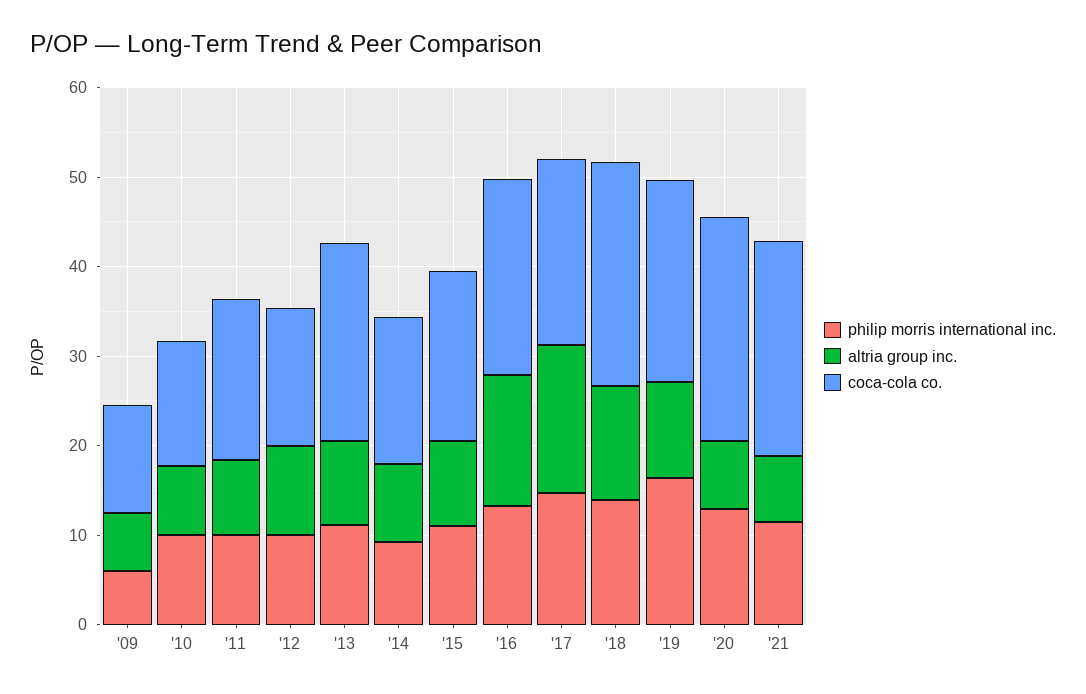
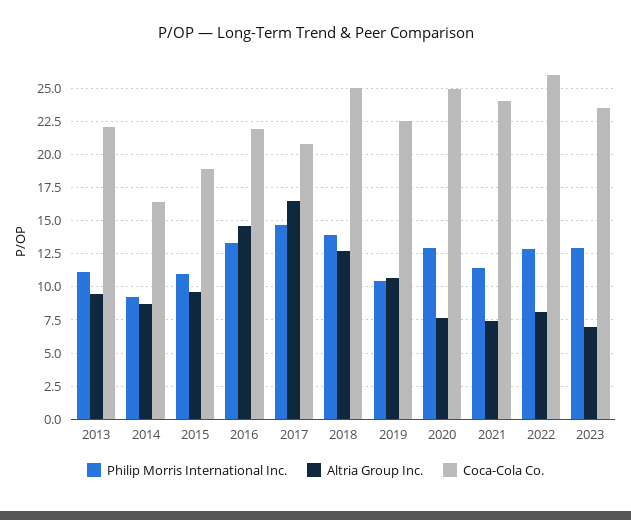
philip morris international inc., '09: 6 -> none
altria group inc., '09: 6 -> none
coca-cola co., '09: 12 -> none
philip morris international inc., '10: 10 -> none
altria group inc., '10: 8 -> none
coca-cola co., '10: 14 -> none
philip morris international inc., '11: 10 -> none
altria group inc., '11: 8 -> none
coca-cola co., '11: 18 -> none
philip morris international inc., '12: 10 -> none
altria group inc., '12: 10 -> none
coca-cola co., '12: 16 -> none
philip morris international inc., '19: 16 -> 10.5
philip morris international inc., 2022: none -> 13
altria group inc., 2022: none -> 8
coca-cola co., 2022: none -> 26
philip morris international inc., 2023: none -> 13
altria group inc., 2023: none -> 7
coca-cola co., 2023: none -> 23.5

